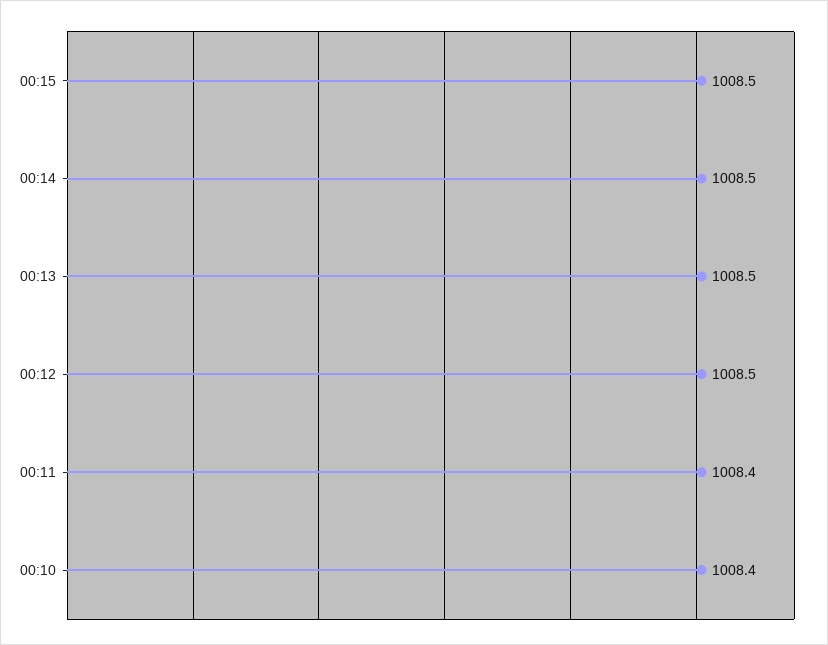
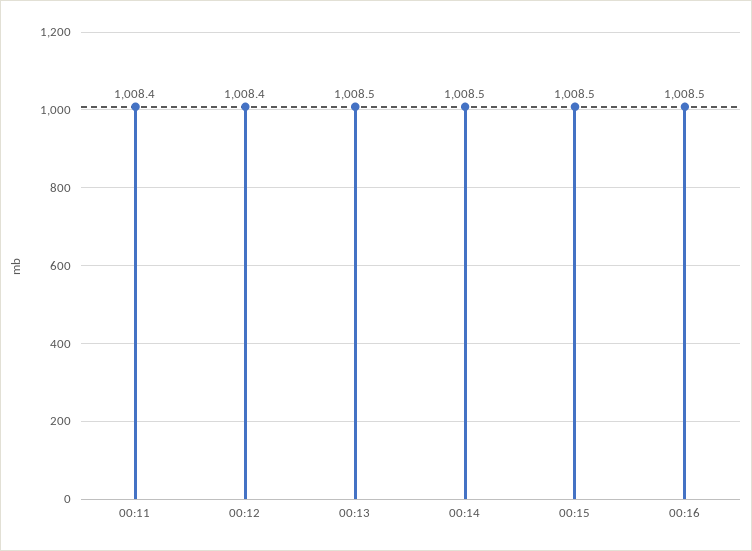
00:12: 1008.5 -> 1008.4
00:10: 1008.4 -> none
00:16: none -> 1008.5

